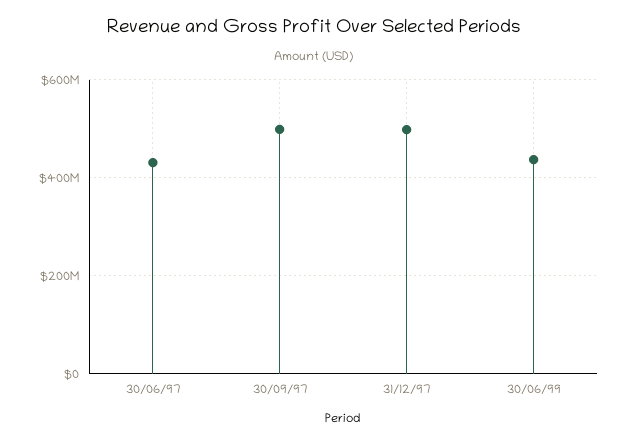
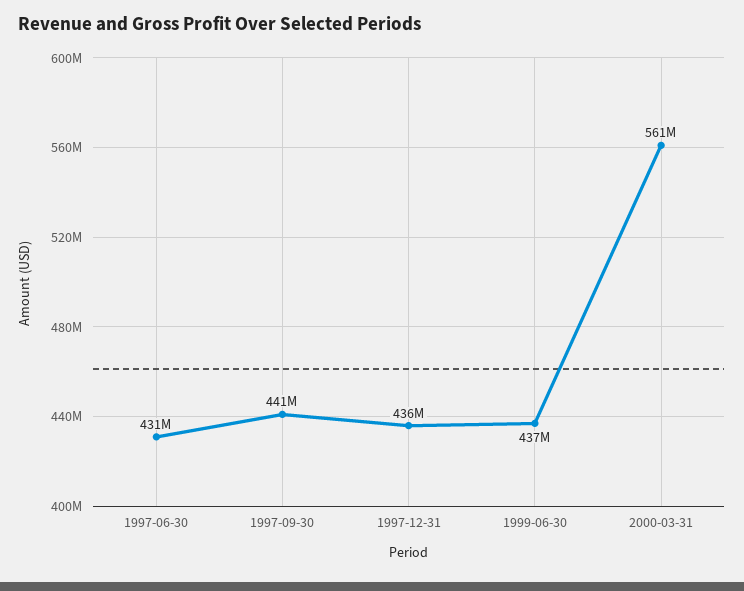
30/09/97: 500000000 -> 441000000
31/12/97: 500000000 -> 436000000
2000-03-31: none -> 561000000

